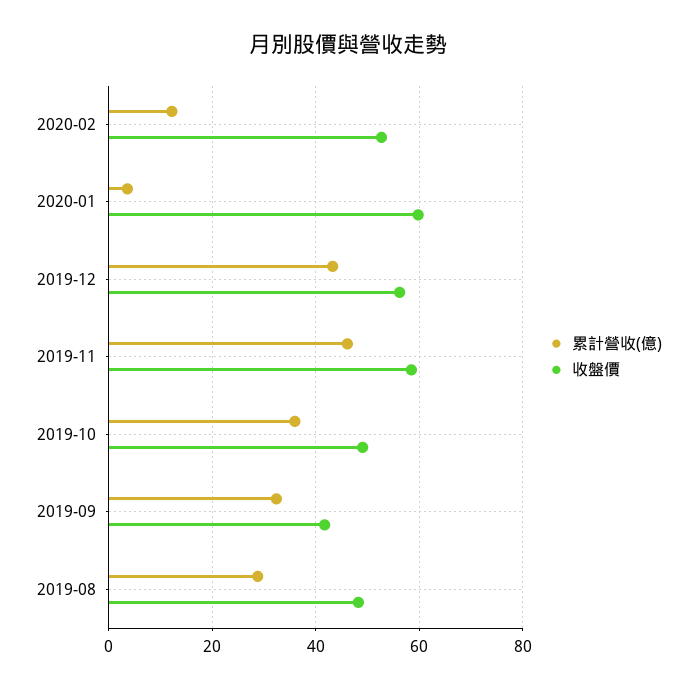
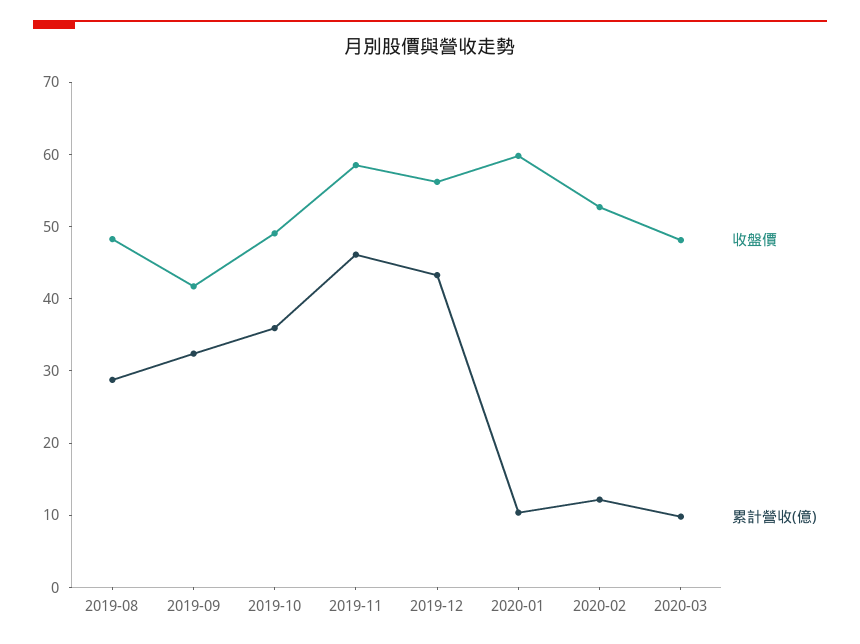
累計營收(億), 2020-01: 4 -> 10
收盤價, 2020-03: none -> 48
累計營收(億), 2020-03: none -> 10

